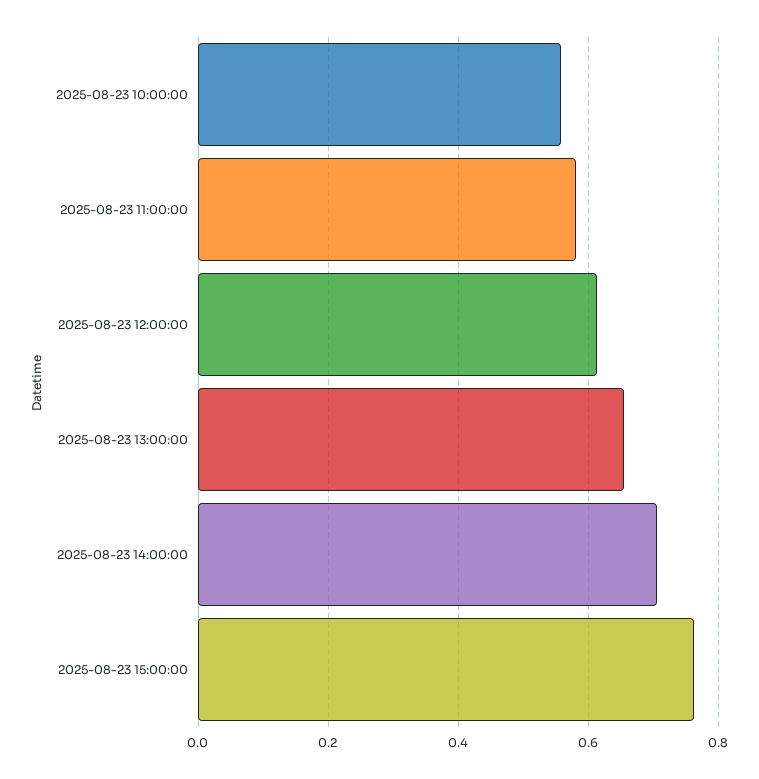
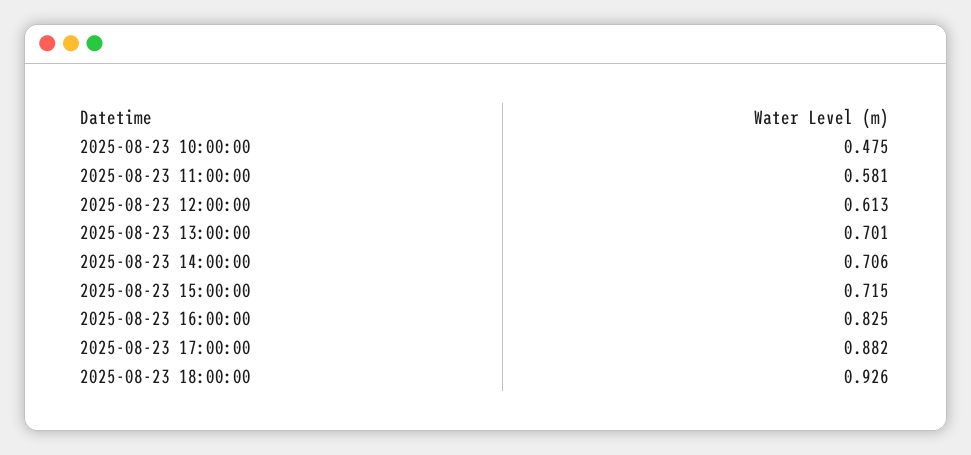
2025-08-23 10:00:00: 0.56 -> 0.475
2025-08-23 13:00:00: 0.66 -> 0.701
2025-08-23 15:00:00: 0.76 -> 0.715
2025-08-23 16:00:00: none -> 0.825
2025-08-23 17:00:00: none -> 0.882
2025-08-23 18:00:00: none -> 0.926

